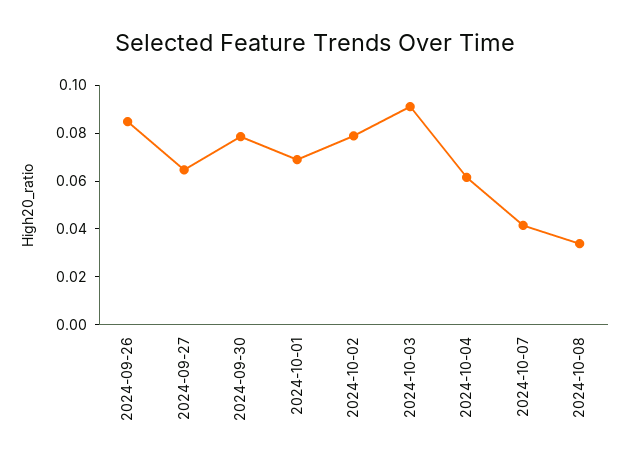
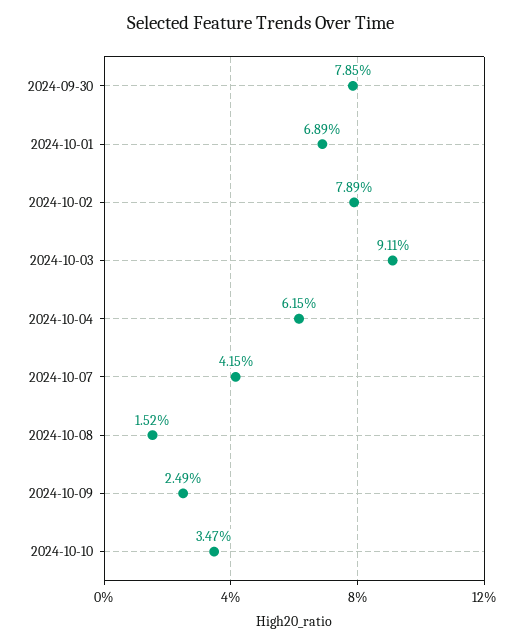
2024-09-26: 0.085 -> none
2024-09-27: 0.065 -> none
2024-10-08: 0.035 -> 0.0152
2024-10-09: none -> 0.0249
2024-10-10: none -> 0.0347

